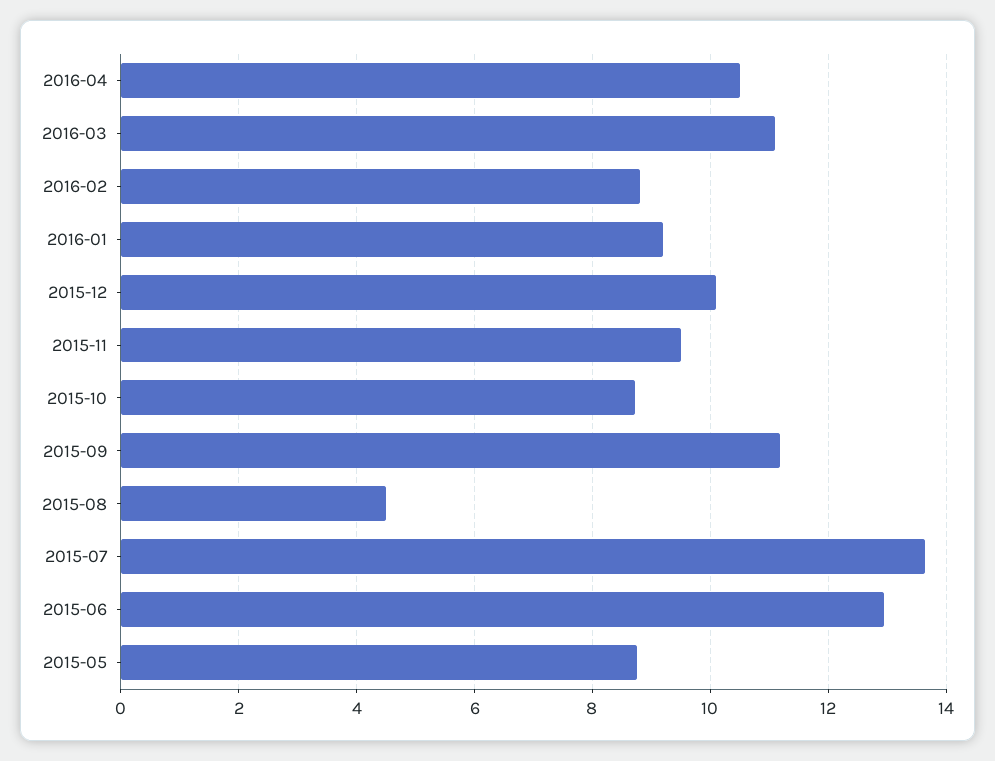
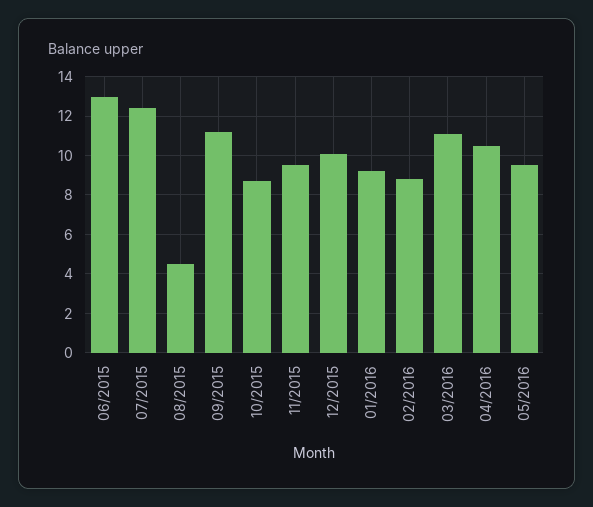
2015-07: 13.6 -> 12.5
2015-05: 8.8 -> none
05/2016: none -> 9.5

